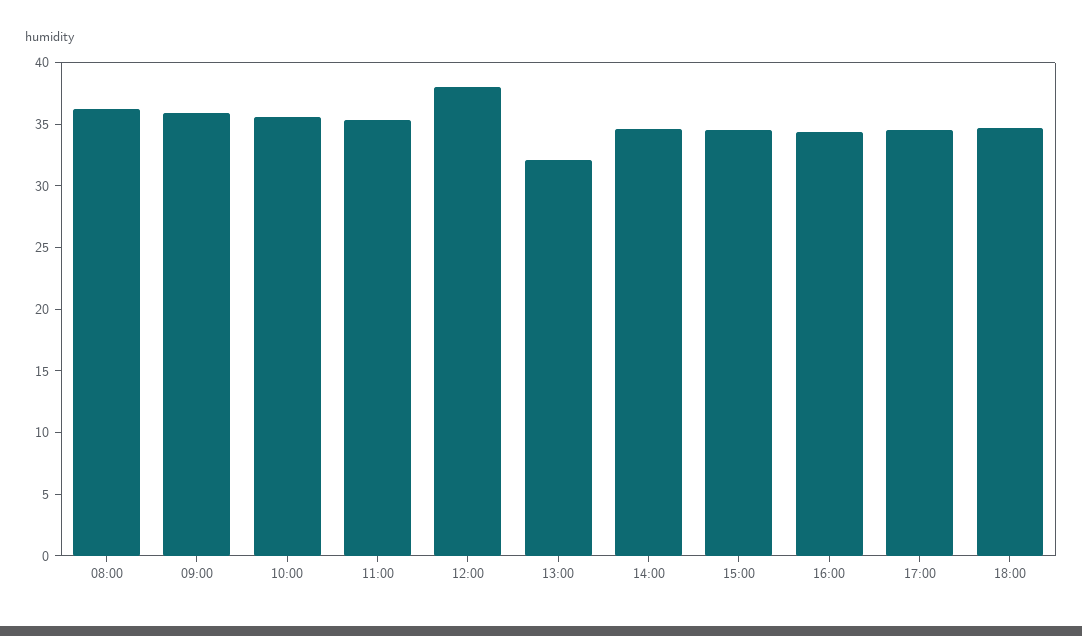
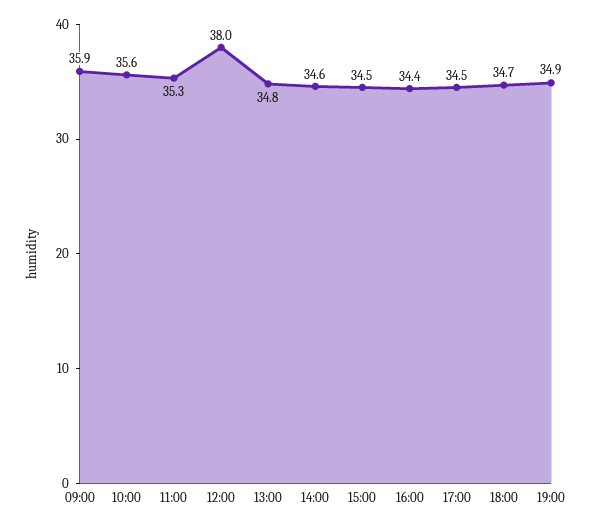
08:00: 36 -> none
13:00: 32 -> 34.8
19:00: none -> 34.9

